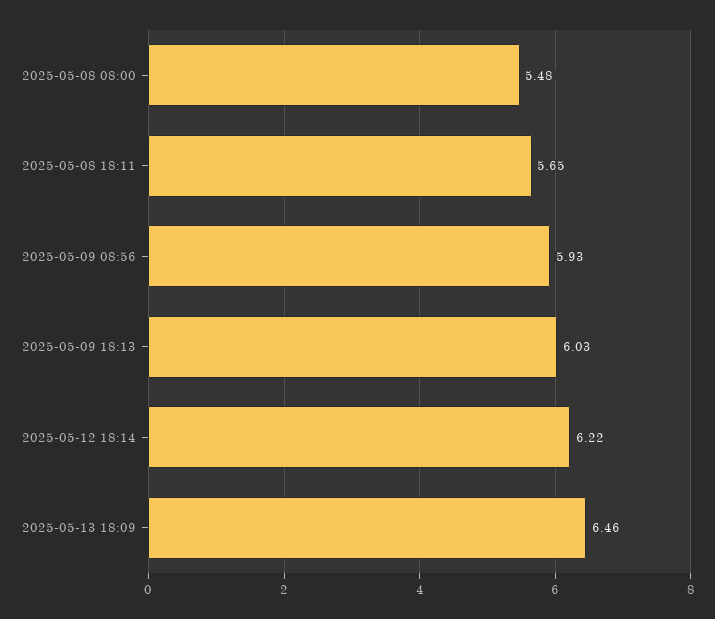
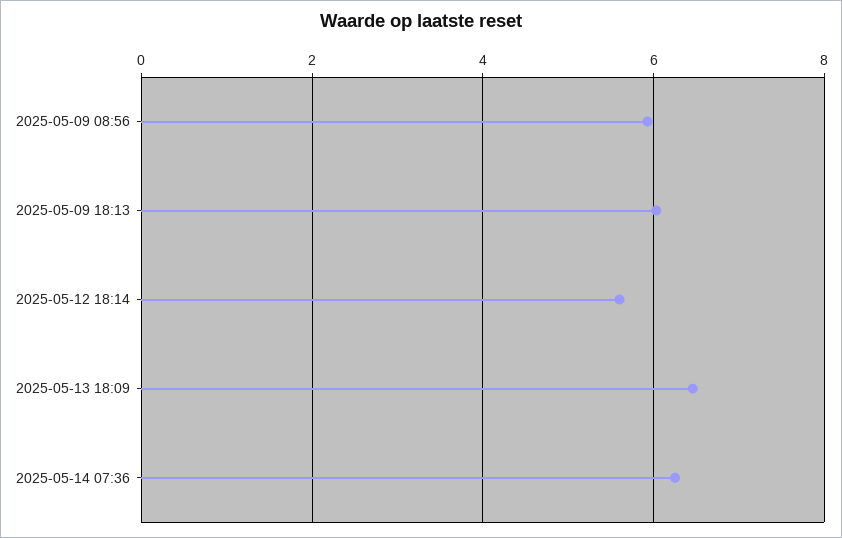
2025-05-08 08:00: 5.48 -> none
2025-05-08 18:11: 5.65 -> none
2025-05-12 18:14: 6.22 -> 5.6
2025-05-14 07:36: none -> 6.2

